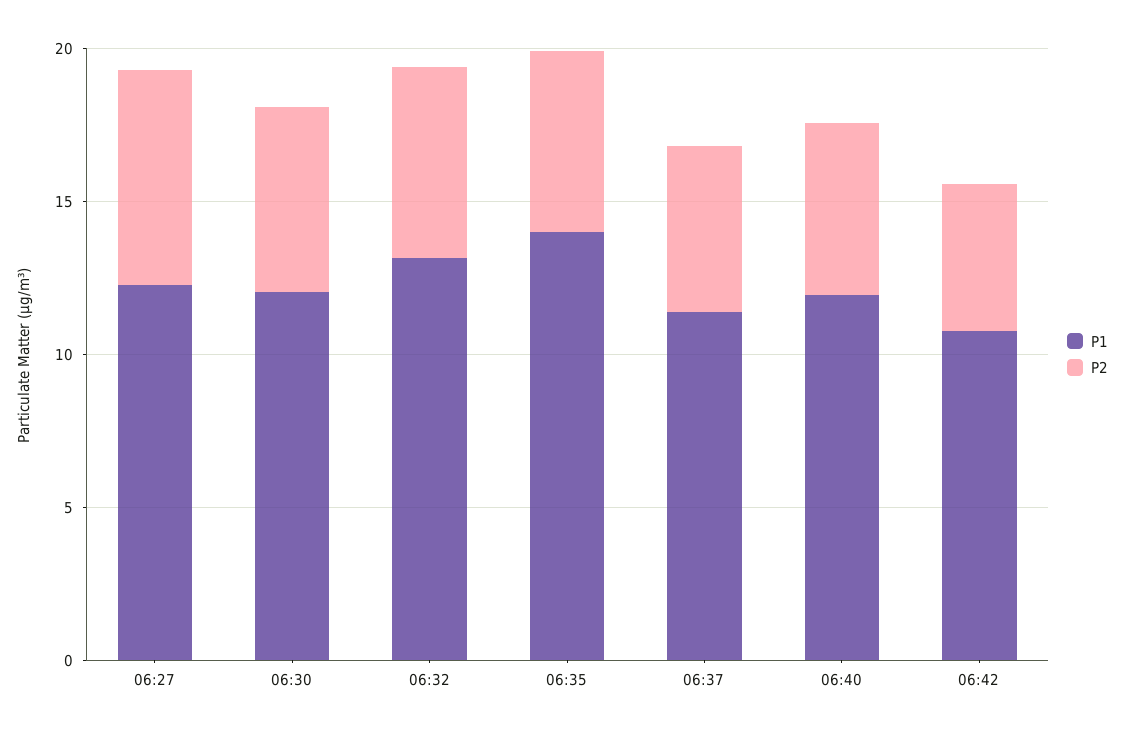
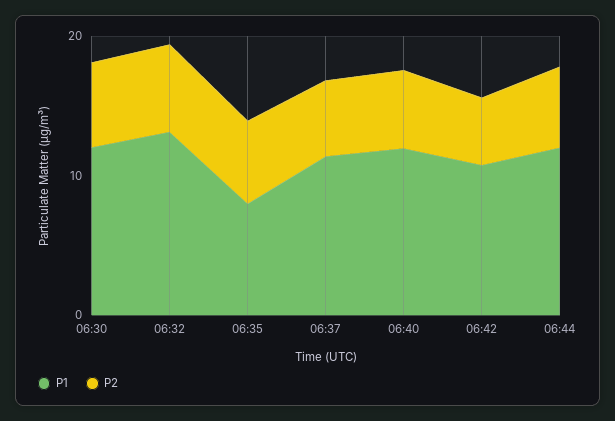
P1, 06:27: 12 -> none
P2, 06:27: 7 -> none
P1, 06:35: 14 -> 8
P1, 06:44: none -> 12
P2, 06:44: none -> 6

